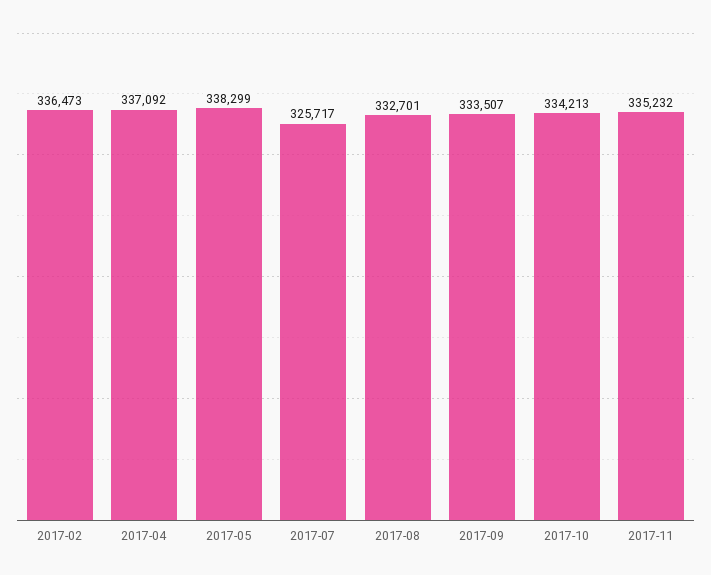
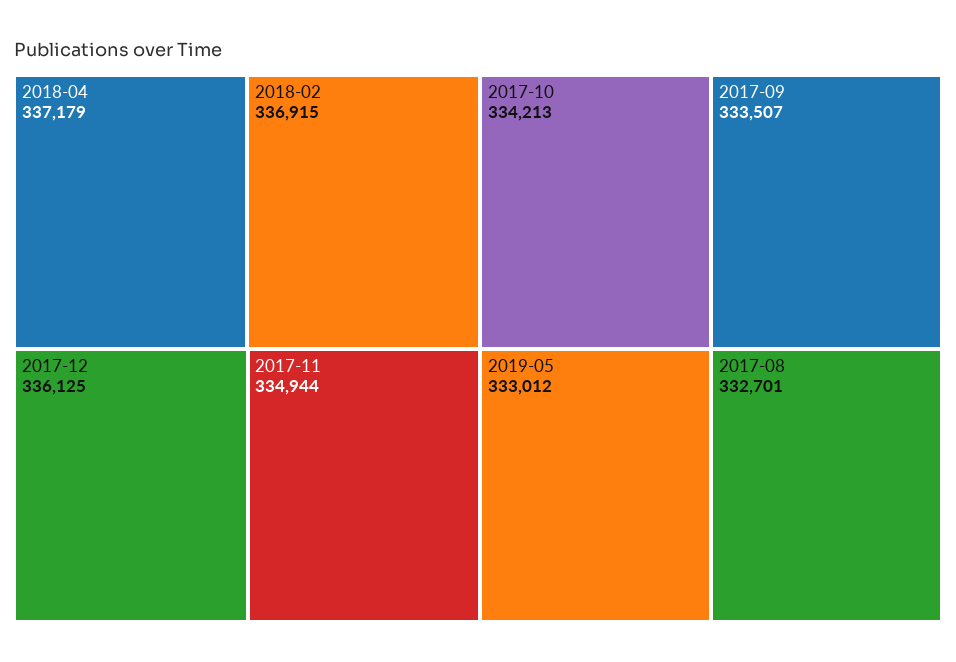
2017-02: 336473 -> none
2017-04: 337092 -> none
2017-05: 338299 -> none
2017-07: 325717 -> none
2017-11: 335232 -> 334944
2018-04: none -> 337179
2018-02: none -> 336915
2017-12: none -> 336125
2019-05: none -> 333012

